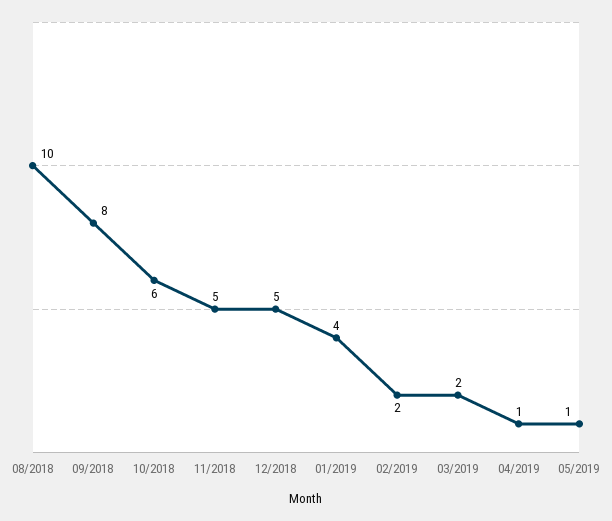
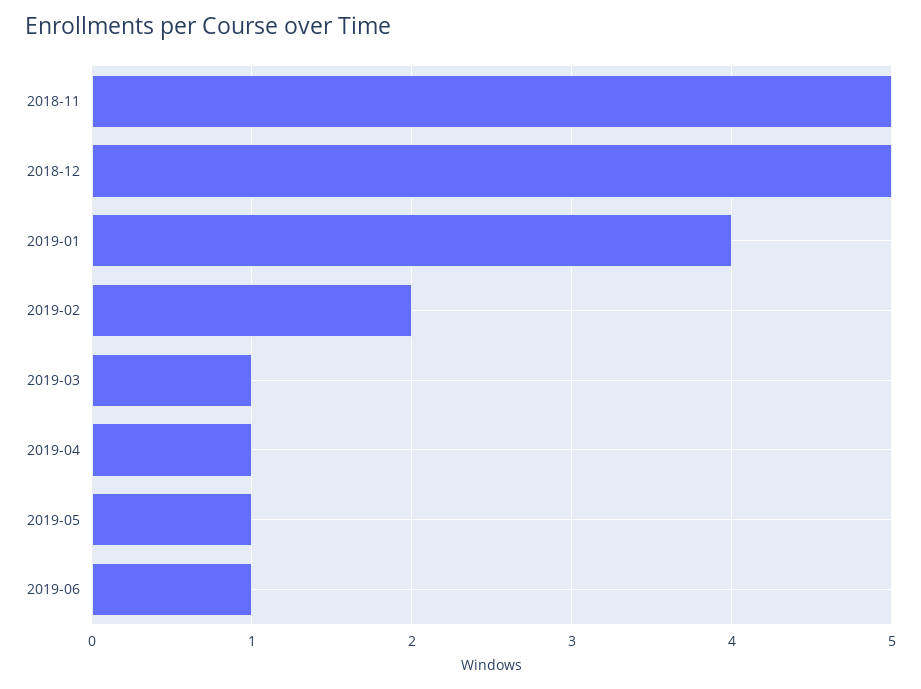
08/2018: 10 -> none
09/2018: 8 -> none
10/2018: 6 -> none
03/2019: 2 -> 1
2019-06: none -> 1

